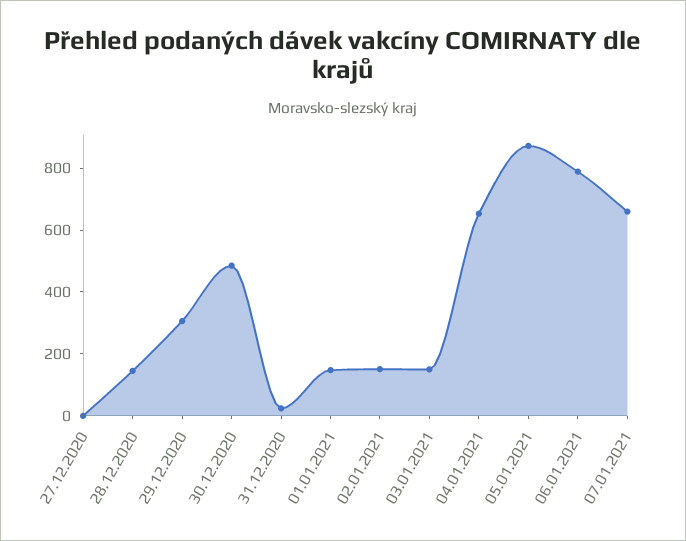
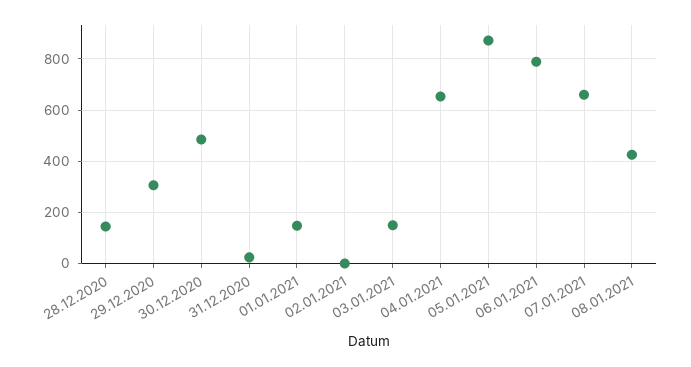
27.12.2020: 0 -> none
02.01.2021: 150 -> 0
08.01.2021: none -> 425

